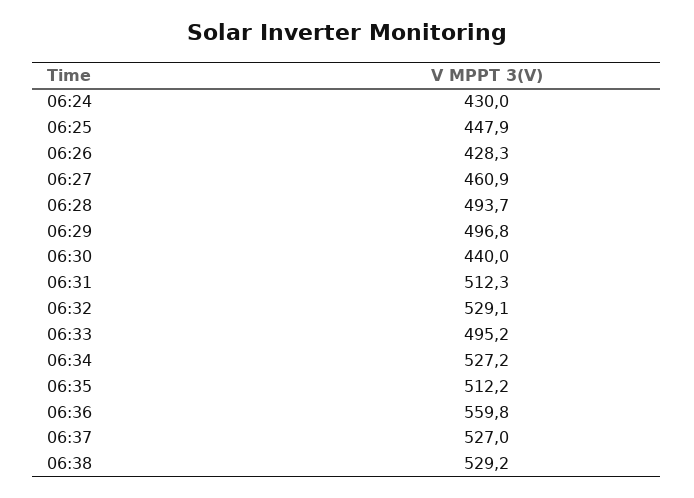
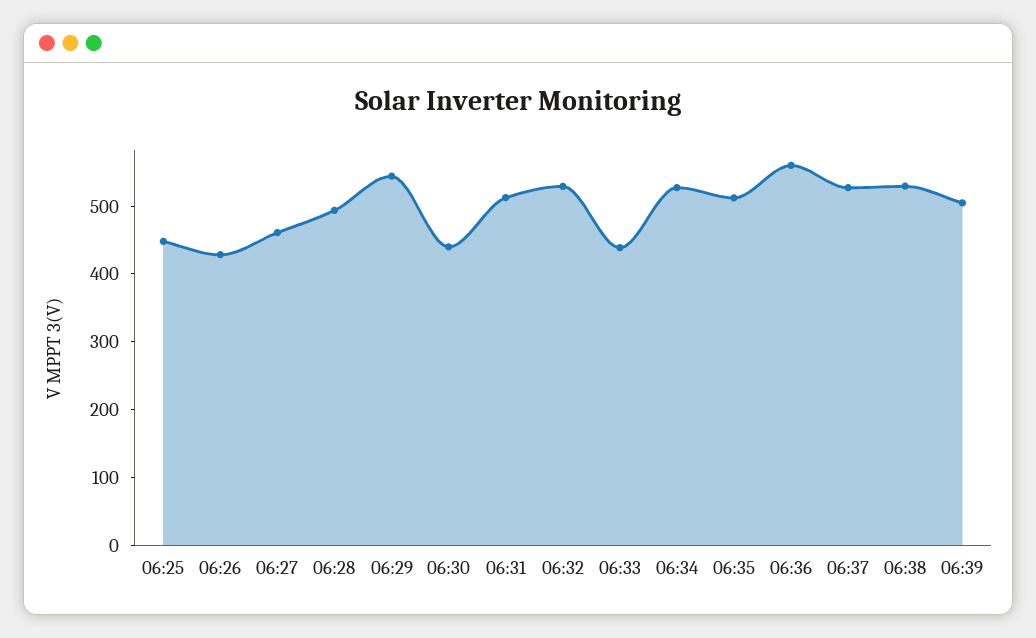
06:24: 430 -> none
06:29: 496.8 -> 540
06:33: 495.2 -> 440
06:39: none -> 500

